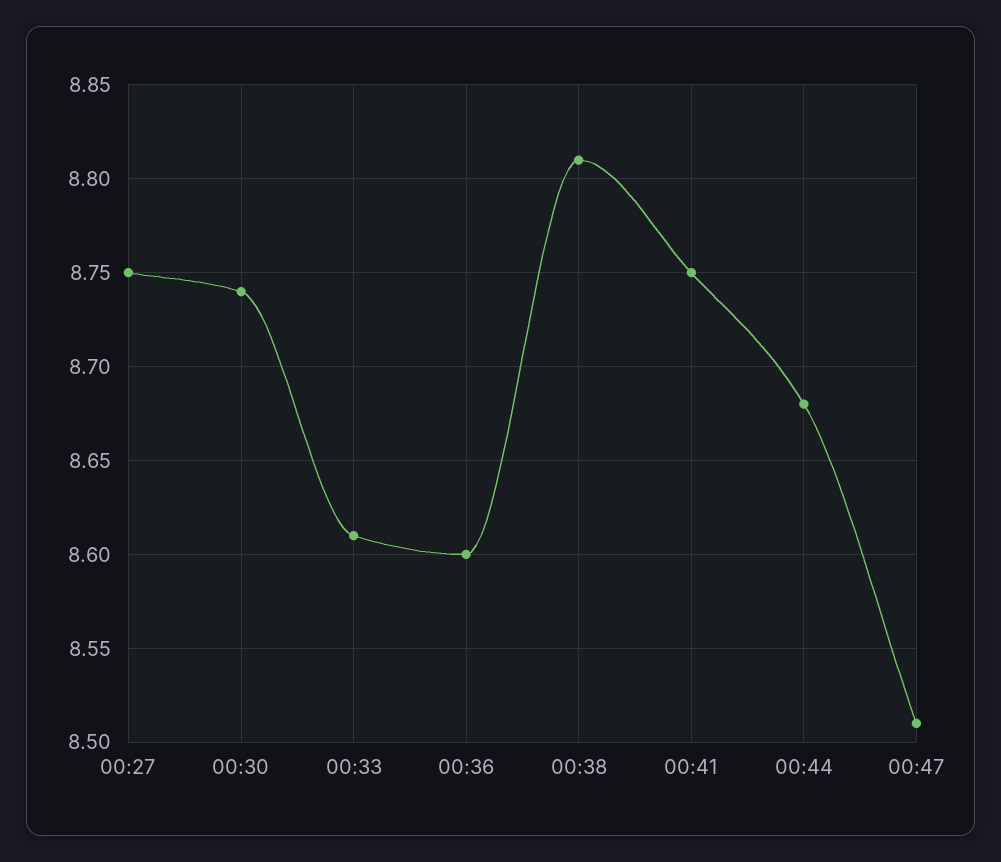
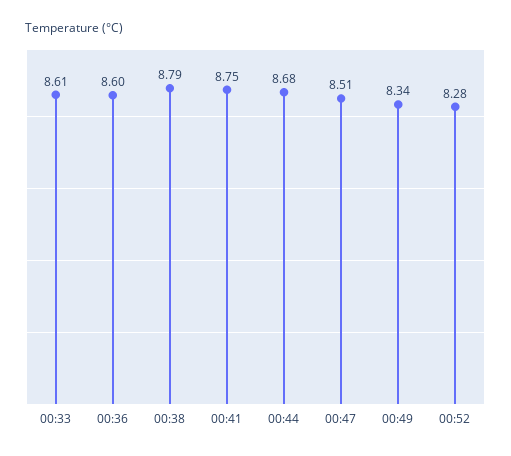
00:27: 8.75 -> none
00:30: 8.74 -> none
00:38: 8.81 -> 8.79
00:49: none -> 8.34
00:52: none -> 8.28

